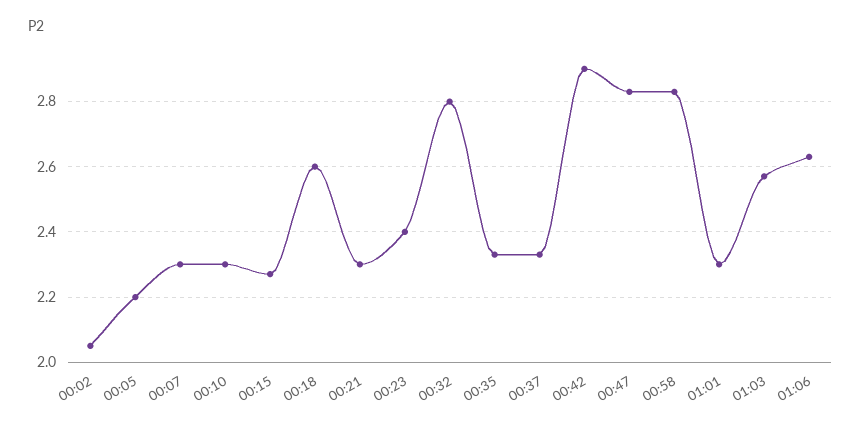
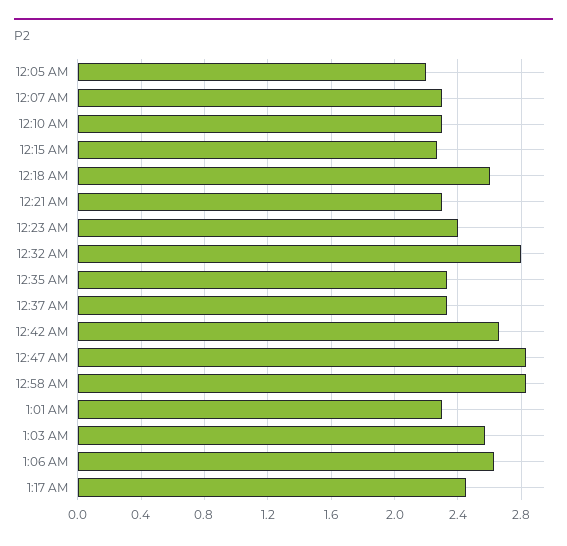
00:02: 2.05 -> none
00:42: 2.9 -> 2.65
1:17 AM: none -> 2.45

